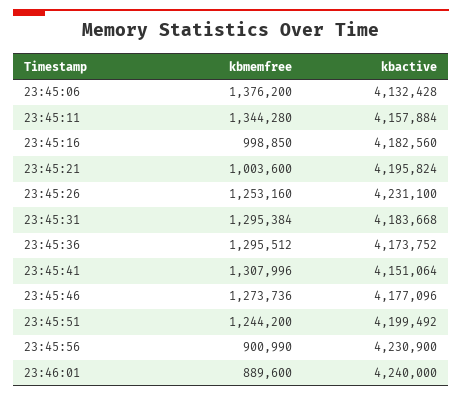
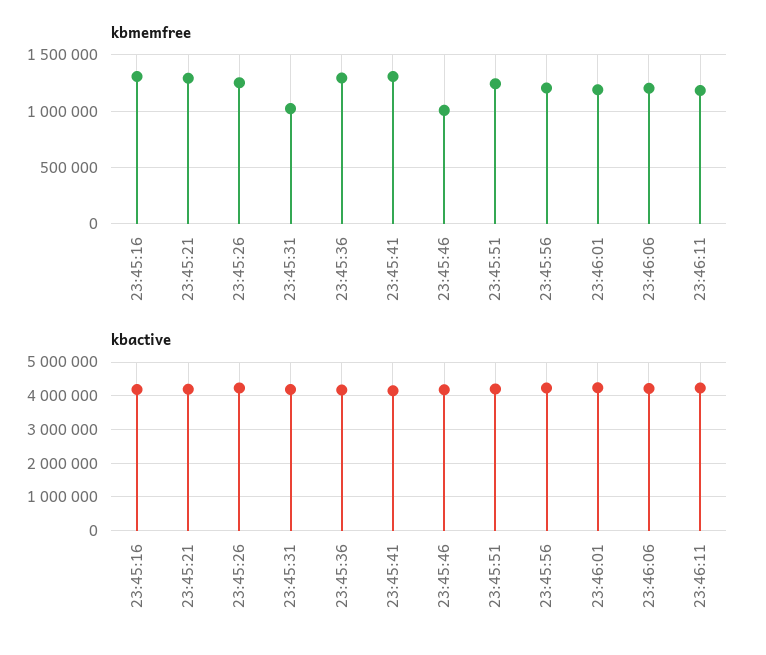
kbmemfree, 23:45:06: 1376200 -> none
kbactive, 23:45:06: 4132428 -> none
kbmemfree, 23:45:11: 1344280 -> none
kbactive, 23:45:11: 4157884 -> none
kbmemfree, 23:45:16: 998850 -> 1300000
kbmemfree, 23:45:21: 1003600 -> 1300000
kbmemfree, 23:45:31: 1295384 -> 1000000
kbmemfree, 23:45:46: 1273736 -> 1000000
kbmemfree, 23:45:56: 900990 -> 1200000
kbmemfree, 23:46:01: 889600 -> 1200000
kbmemfree, 23:46:06: none -> 1200000
kbmemfree, 23:46:11: none -> 1200000
kbactive, 23:46:06: none -> 4200000
kbactive, 23:46:11: none -> 4200000

